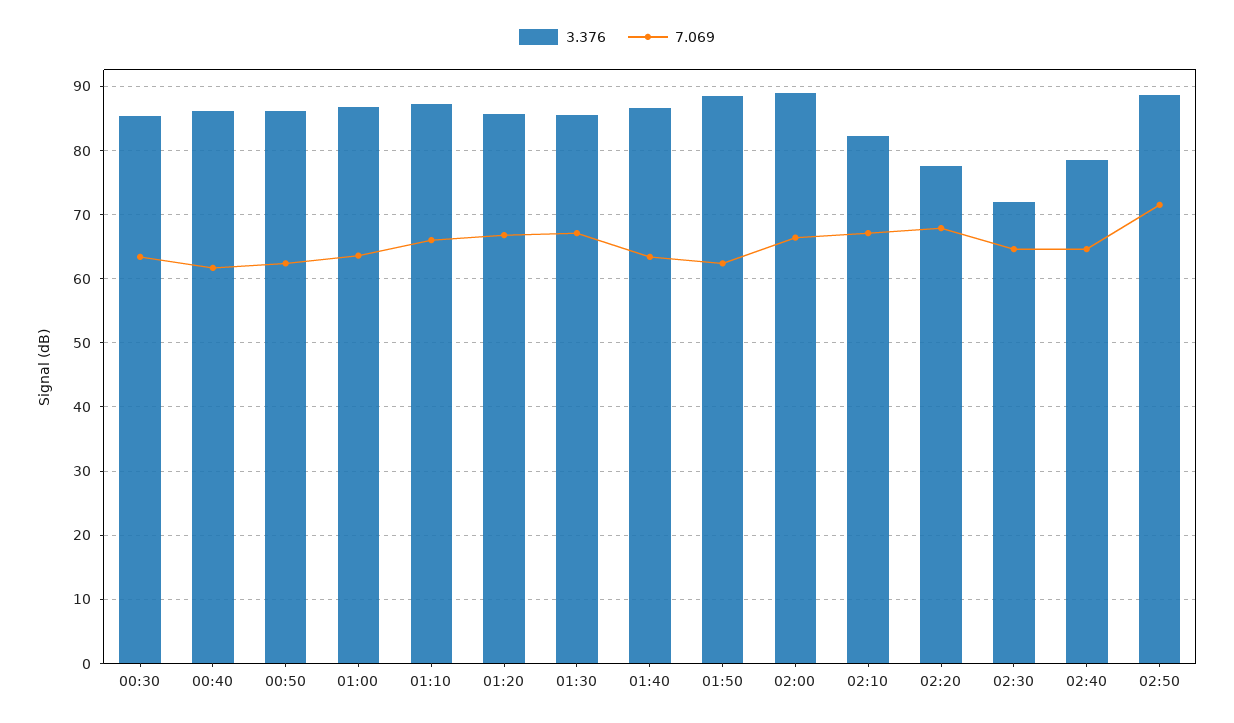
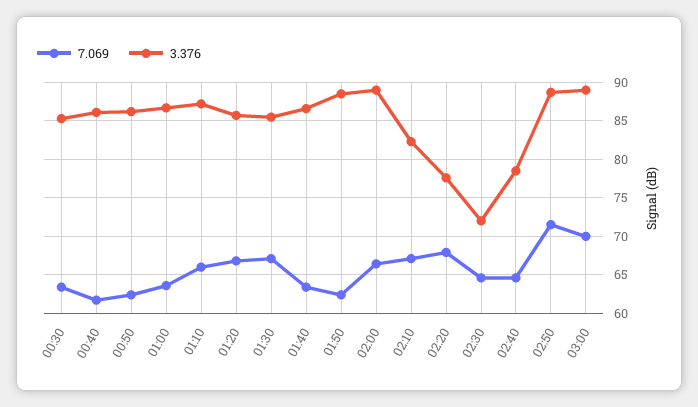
7.069, 03:00: none -> 70
3.376, 03:00: none -> 89

